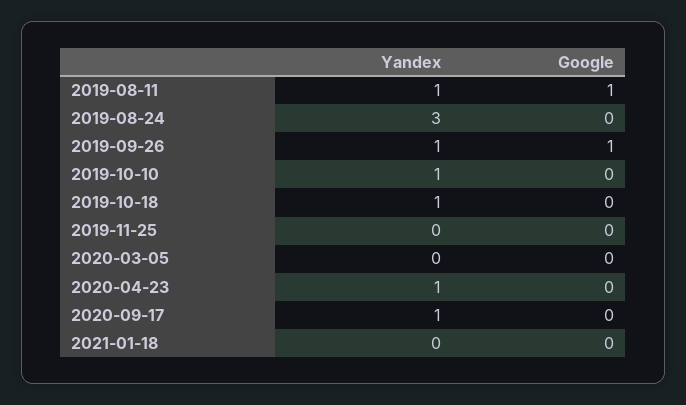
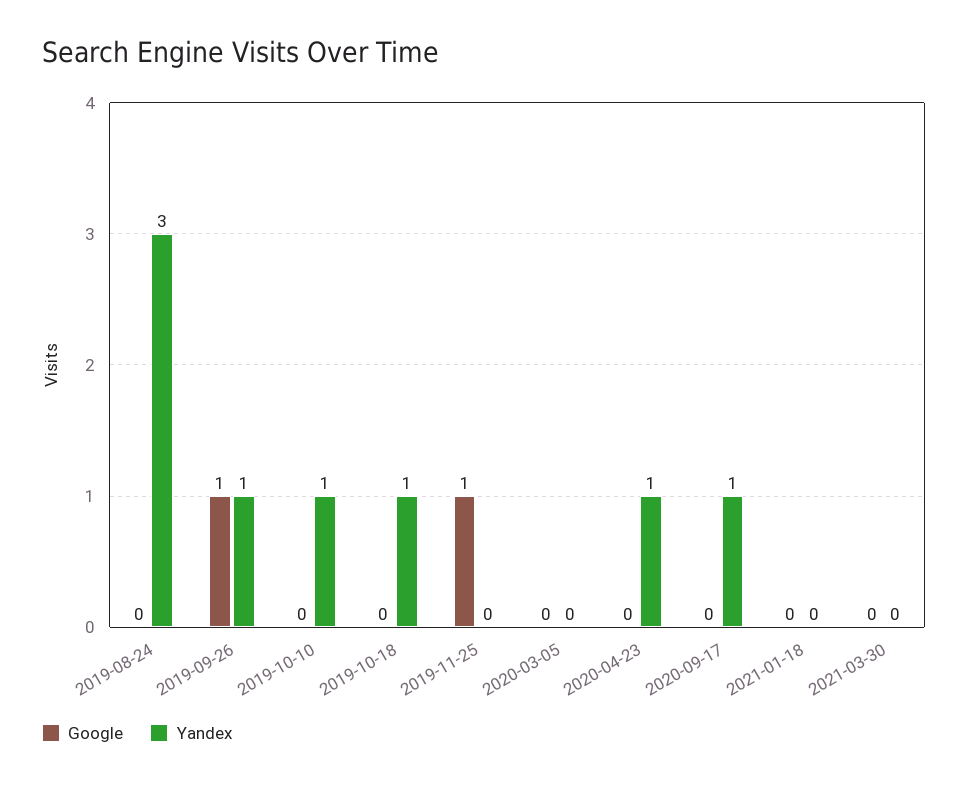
Yandex, 2019-08-11: 1 -> none
Google, 2019-08-11: 1 -> none
Google, 2019-11-25: 0 -> 1
Google, 2021-03-30: none -> 0
Yandex, 2021-03-30: none -> 0

